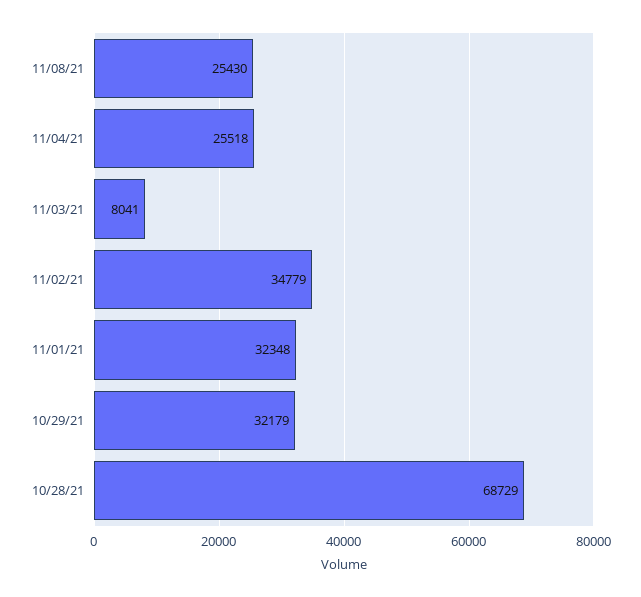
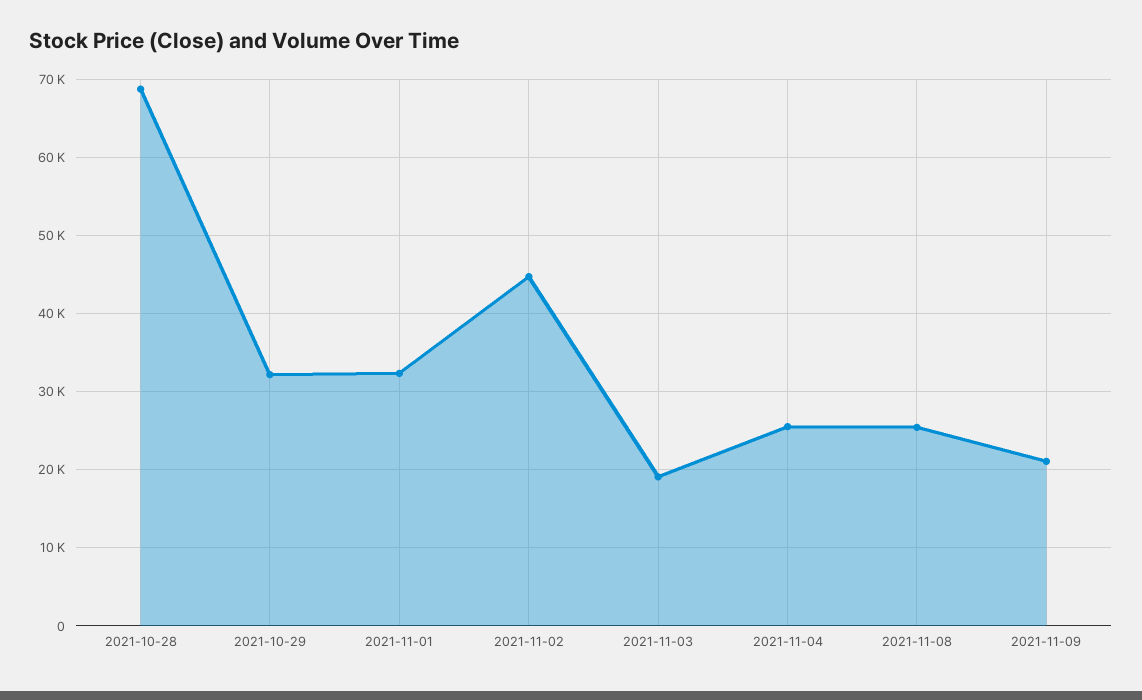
11/03/21: 8041 -> 19000
11/02/21: 34779 -> 45000
2021-11-09: none -> 21000

